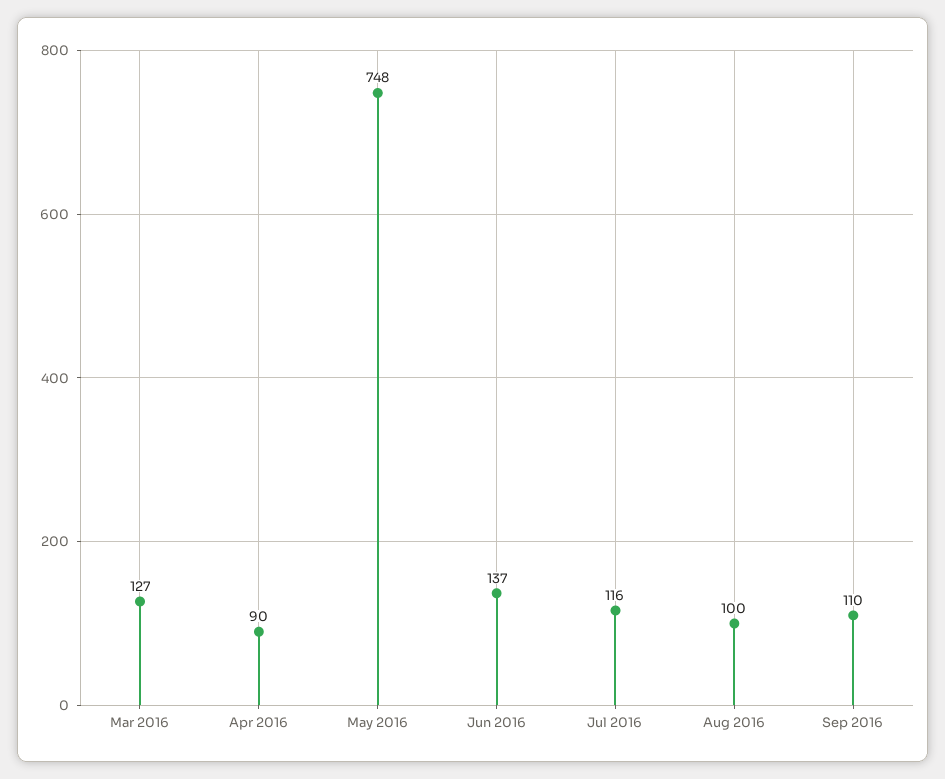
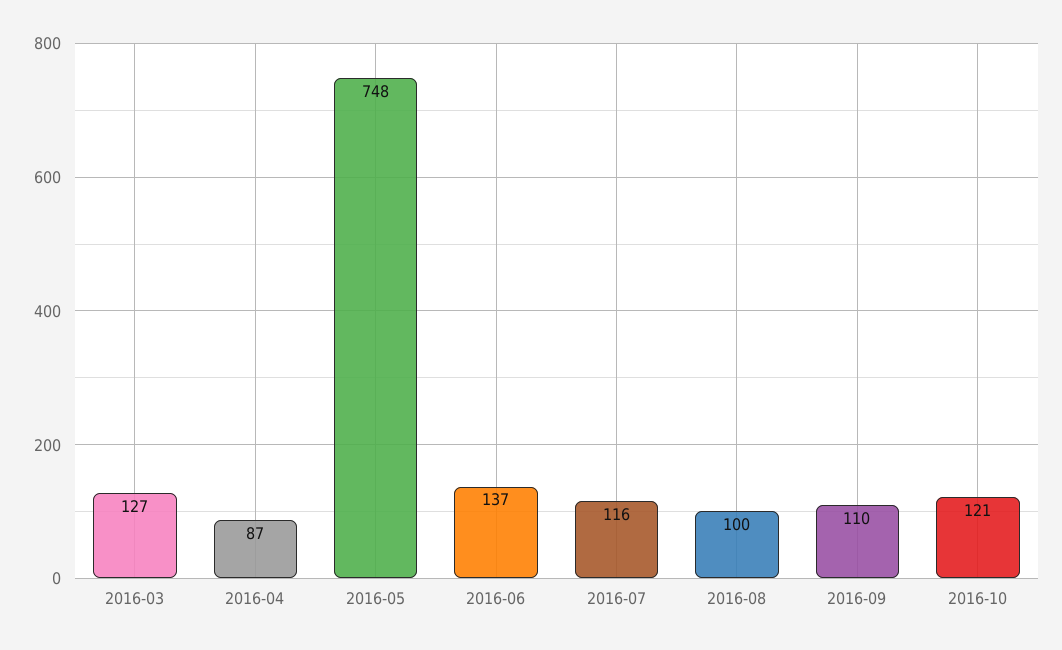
Apr 2016: 90 -> 87
2016-10: none -> 121

